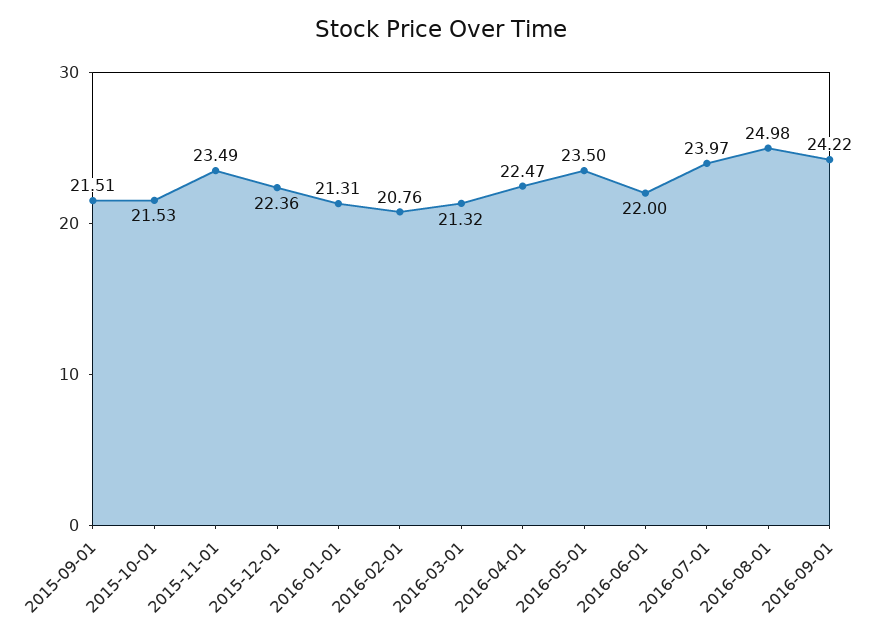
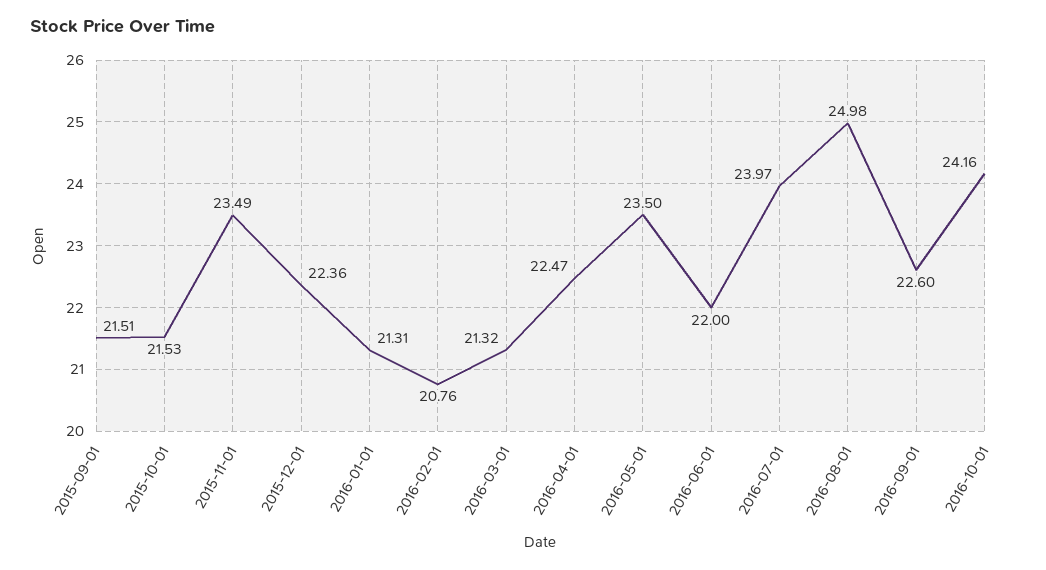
2016-09-01: 24.22 -> 22.6
2016-10-01: none -> 24.16

